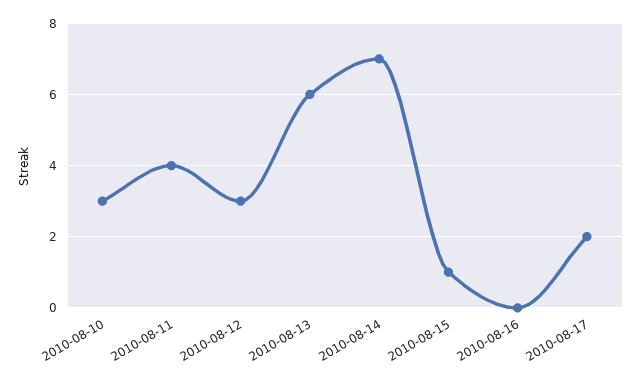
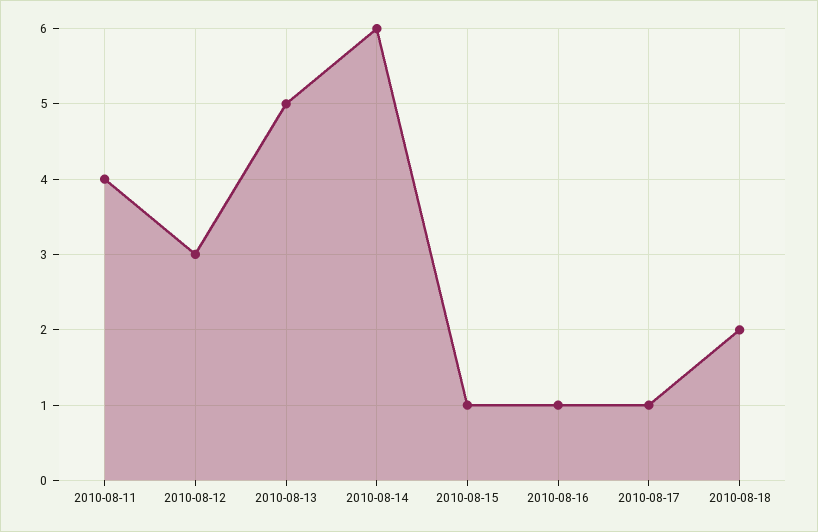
2010-08-10: 3 -> none
2010-08-13: 6 -> 5
2010-08-14: 7 -> 6
2010-08-16: 0 -> 1
2010-08-17: 2 -> 1
2010-08-18: none -> 2

